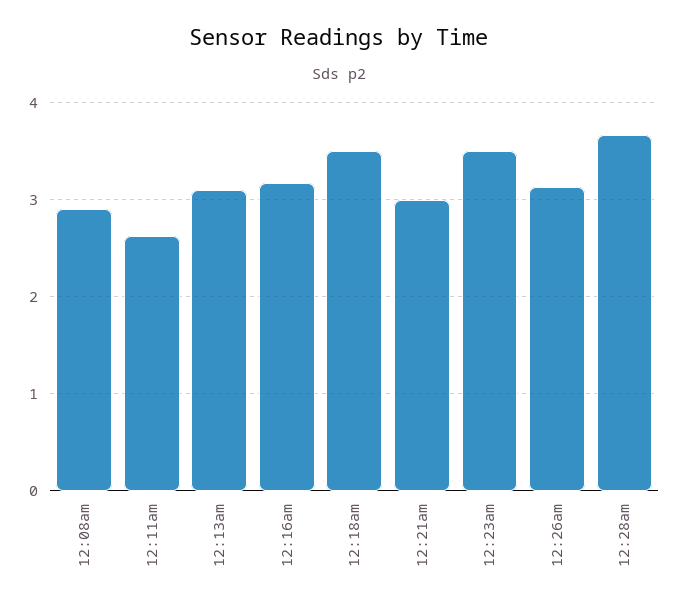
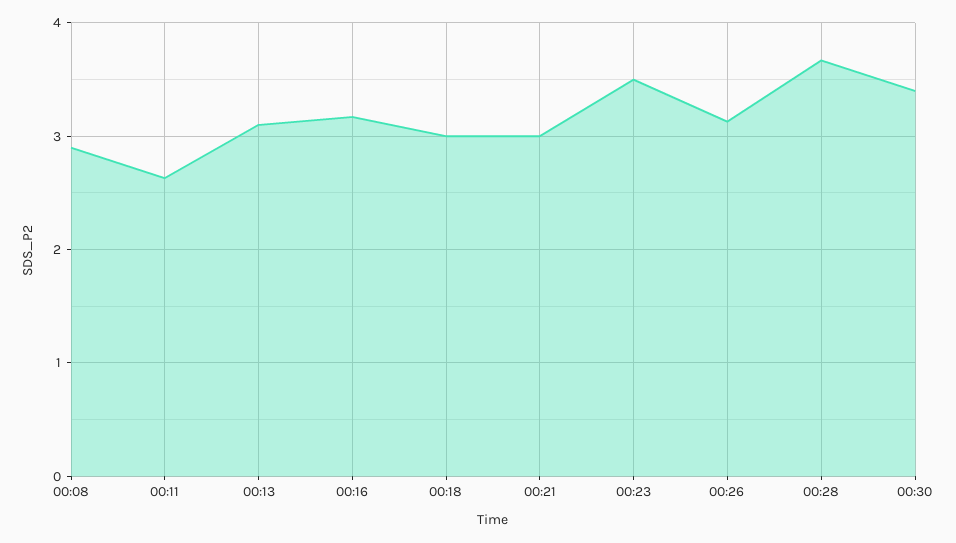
12:18am: 3.5 -> 3
00:30: none -> 3.4

